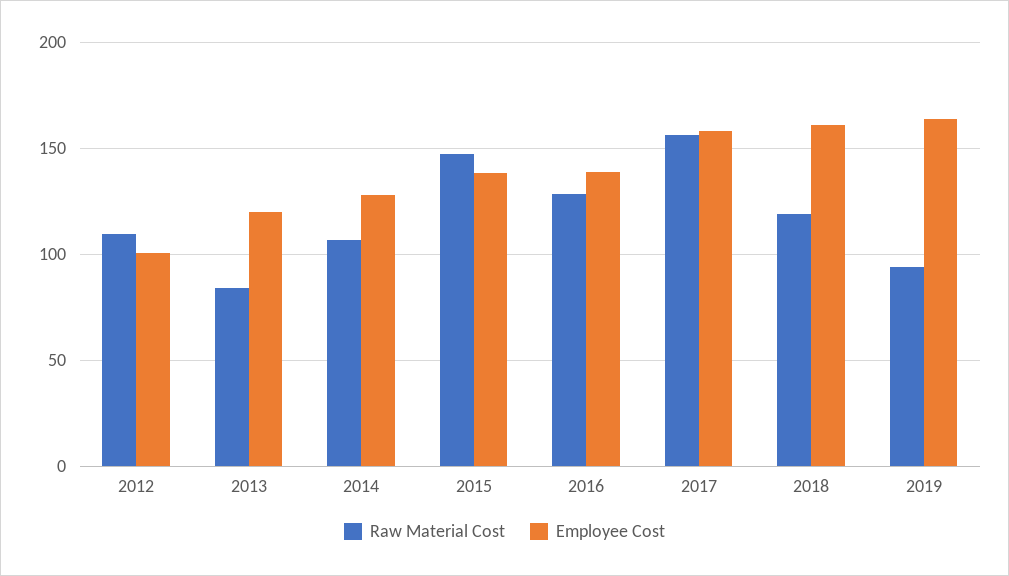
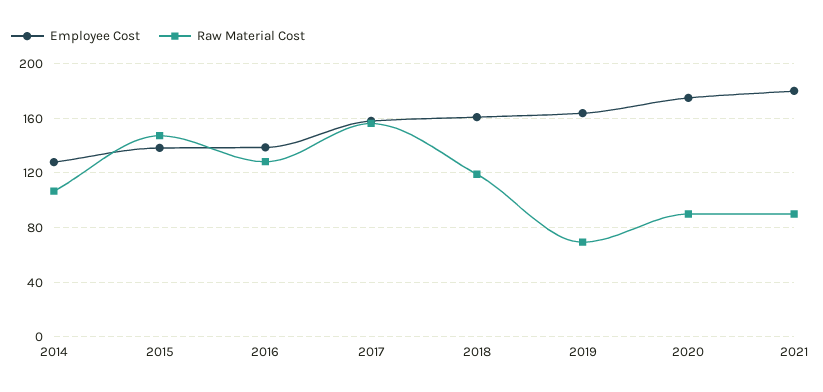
Raw Material Cost, 2012: 110 -> none
Employee Cost, 2012: 100 -> none
Raw Material Cost, 2013: 85 -> none
Employee Cost, 2013: 120 -> none
Raw Material Cost, 2019: 95 -> 70
Employee Cost, 2020: none -> 175
Raw Material Cost, 2020: none -> 90
Employee Cost, 2021: none -> 180
Raw Material Cost, 2021: none -> 90

